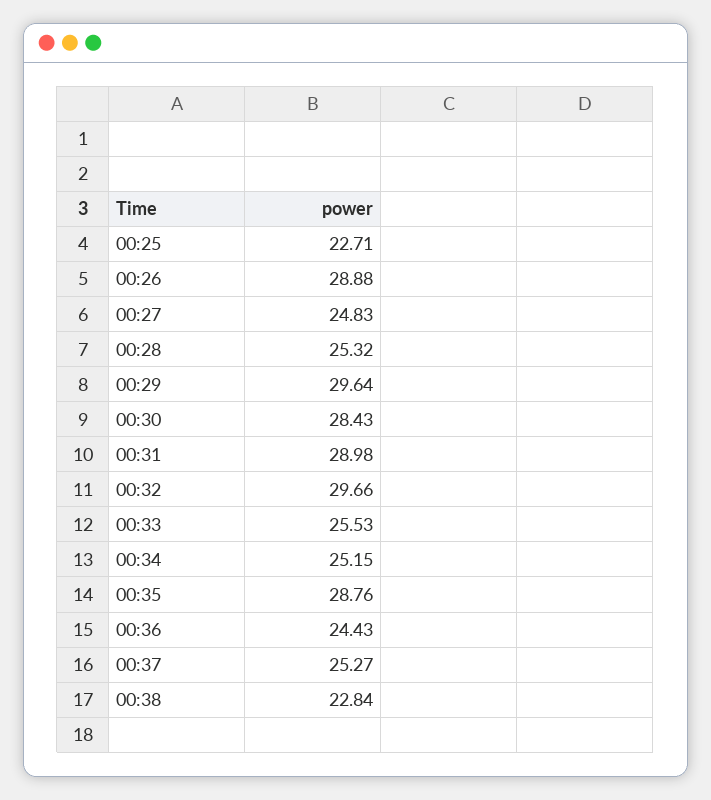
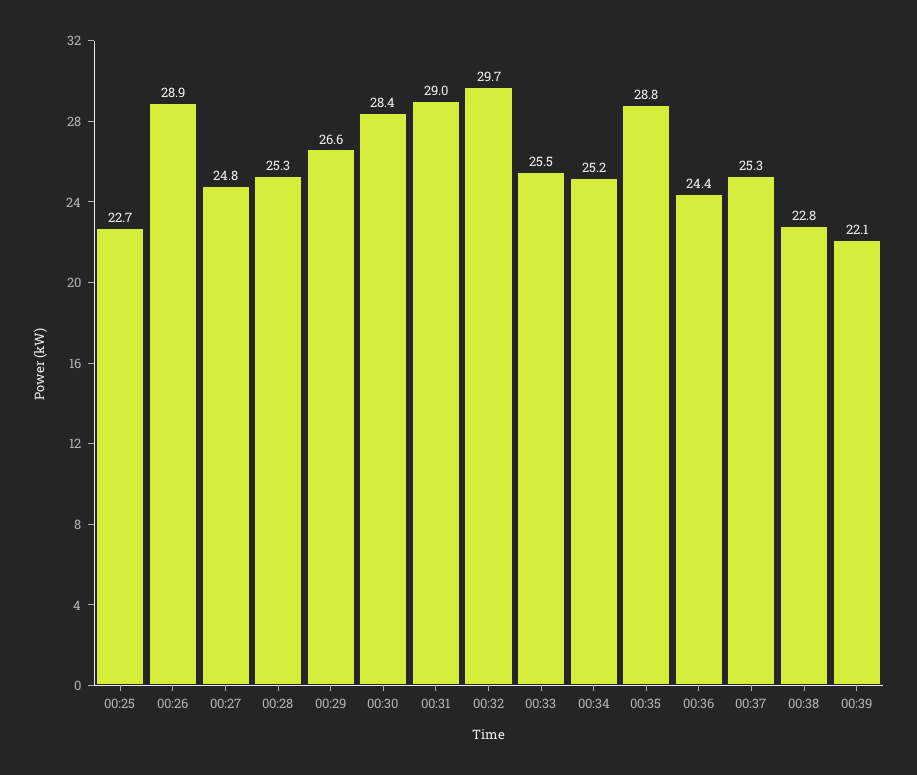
00:29: 29.64 -> 26.6
00:39: none -> 22.1

